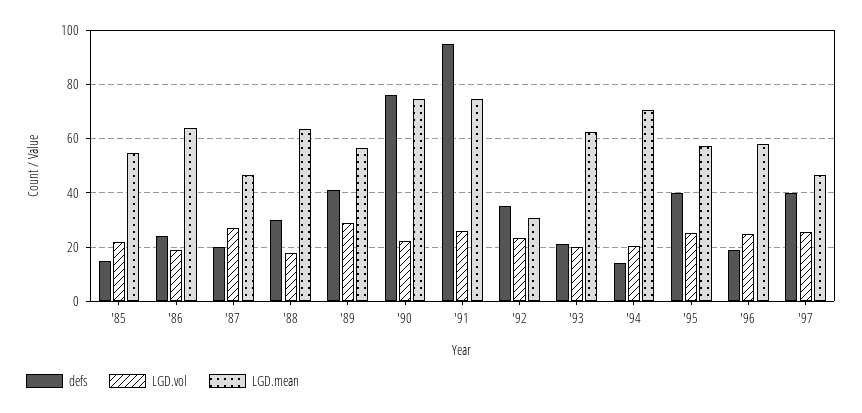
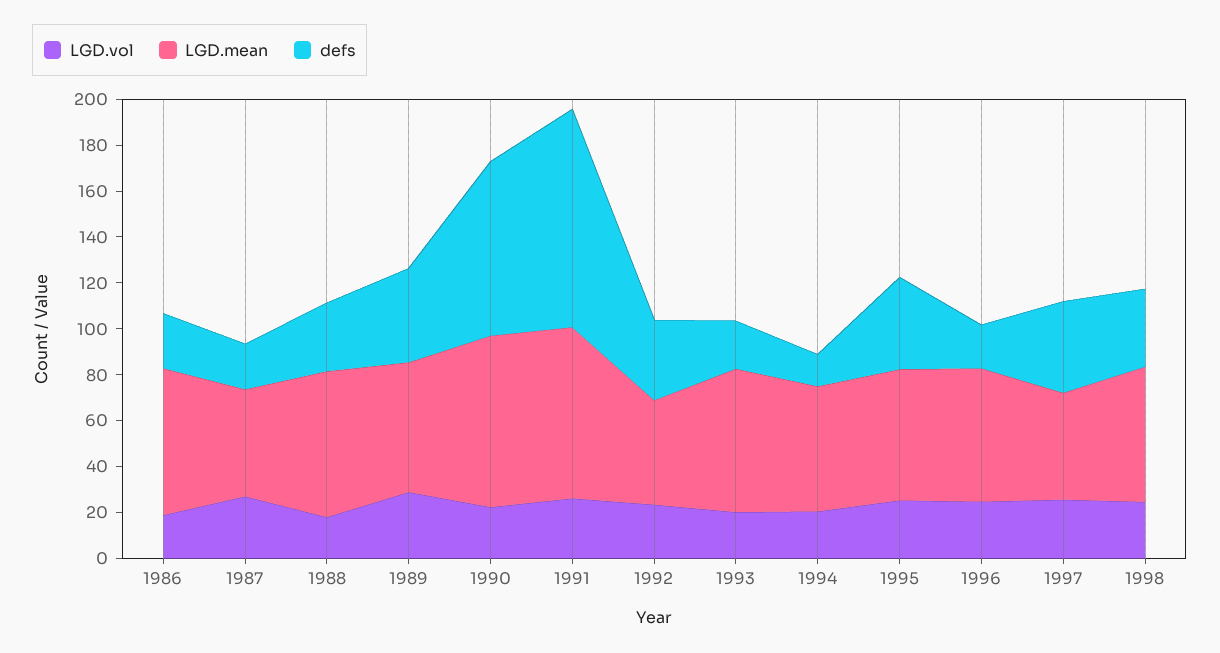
defs, '85: 15 -> none
LGD.vol, '85: 22.5 -> none
LGD.mean, '85: 55 -> none
LGD.mean, '92: 30 -> 45
LGD.mean, '94: 70 -> 55
LGD.vol, 1998: none -> 25
LGD.mean, 1998: none -> 60
defs, 1998: none -> 35

